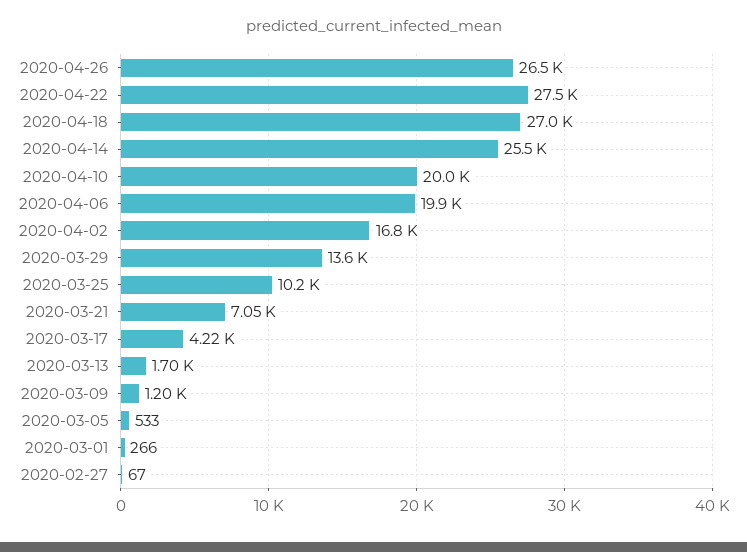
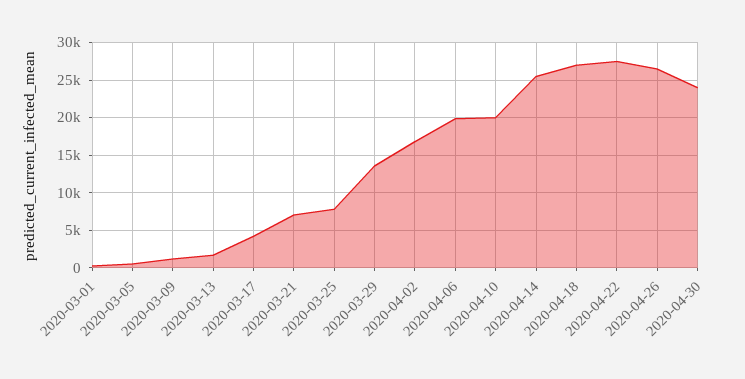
2020-03-25: 10200 -> 8000
2020-02-27: 67 -> none
2020-04-30: none -> 24000

